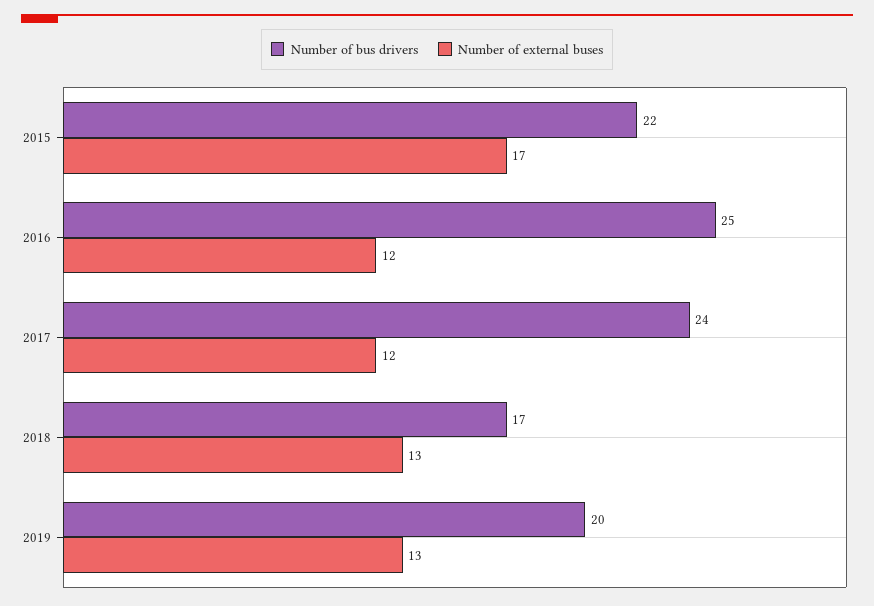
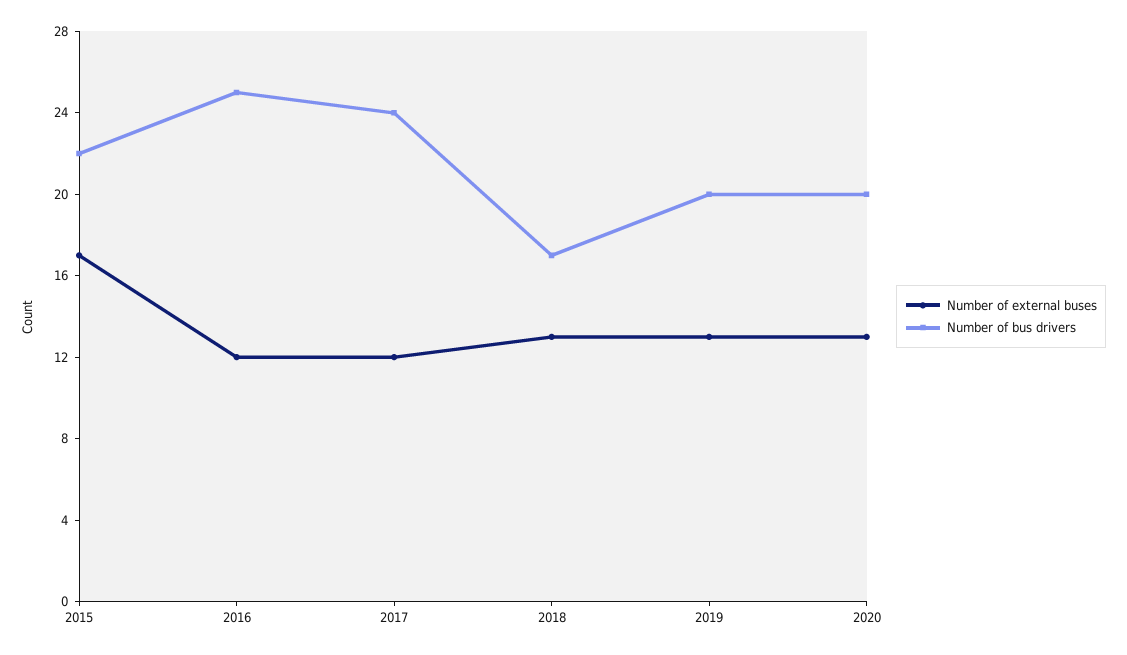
Number of external buses, 2020: none -> 13
Number of bus drivers, 2020: none -> 20

